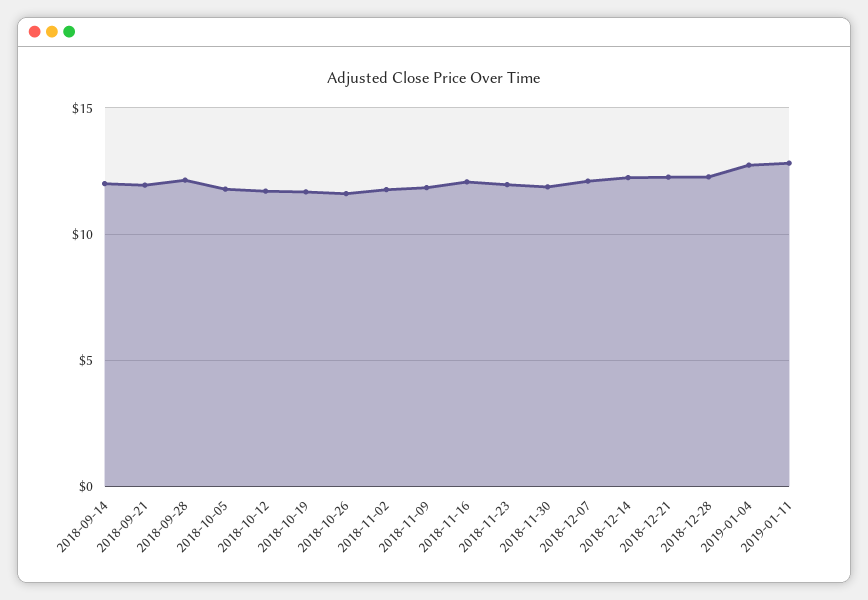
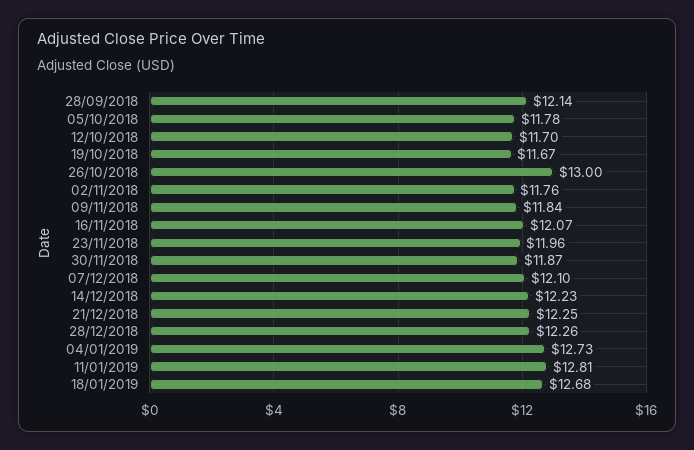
2018-09-14: 12 -> none
2018-09-21: 12 -> none
2018-10-26: 11.5 -> 13
18/01/2019: none -> 12.68

